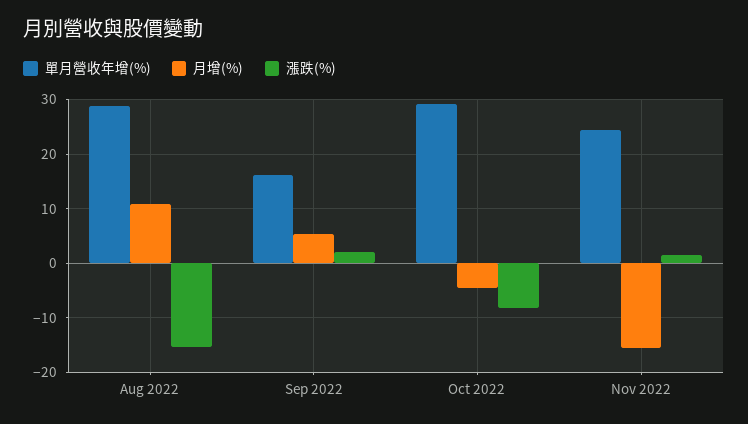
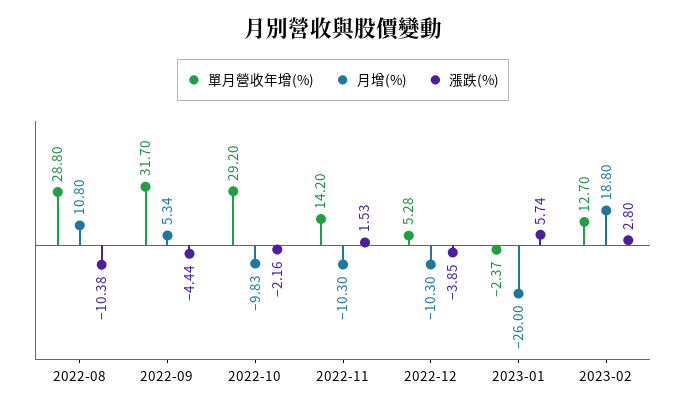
漲跌(%), Aug 2022: -16 -> -10.38
單月營收年增(%), Sep 2022: 16 -> 31.7
漲跌(%), Sep 2022: 2 -> -4.44
月增(%), Oct 2022: -4 -> -9.83
漲跌(%), Oct 2022: -8 -> -2.16
單月營收年增(%), Nov 2022: 24 -> 14.2
月增(%), Nov 2022: -16 -> -10.3
單月營收年增(%), 2022-12: none -> 5.28
月增(%), 2022-12: none -> -10.3
漲跌(%), 2022-12: none -> -3.85
單月營收年增(%), 2023-01: none -> -2.37
月增(%), 2023-01: none -> -26
漲跌(%), 2023-01: none -> 5.74
單月營收年增(%), 2023-02: none -> 12.7
月增(%), 2023-02: none -> 18.8
漲跌(%), 2023-02: none -> 2.8

